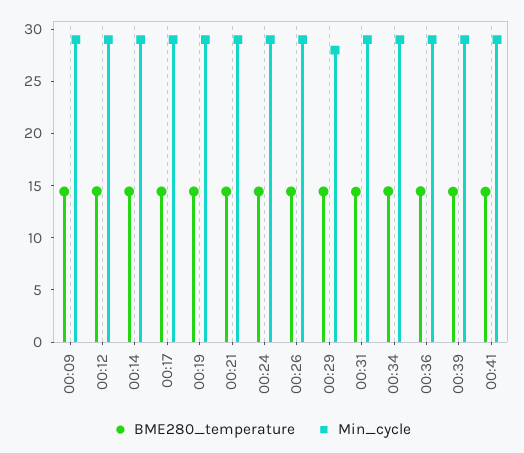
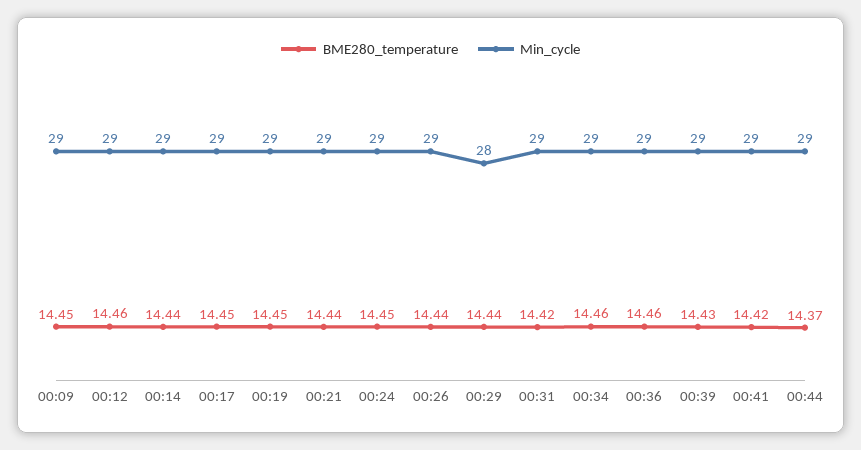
BME280_temperature, 00:44: none -> 14.37
Min_cycle, 00:44: none -> 29

